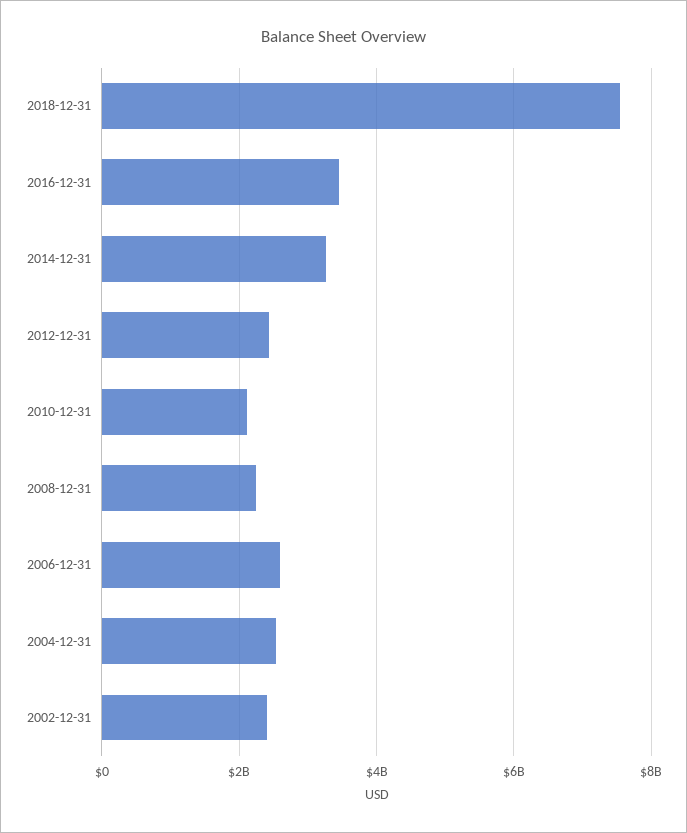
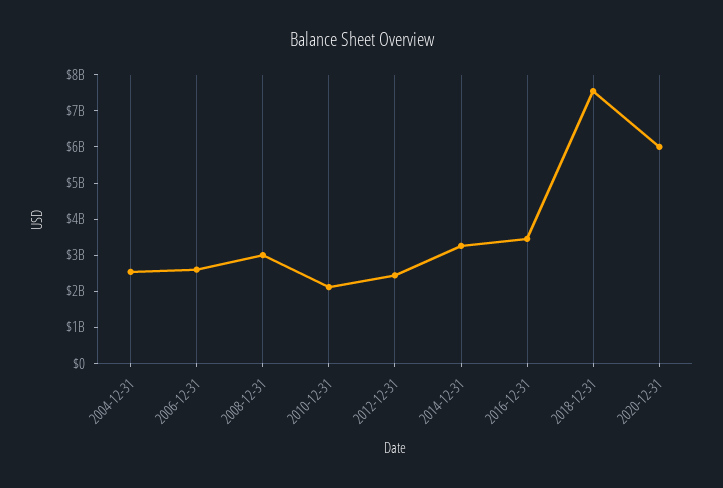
2008-12-31: 2200000000 -> 3000000000
2002-12-31: 2400000000 -> none
2020-12-31: none -> 6000000000

